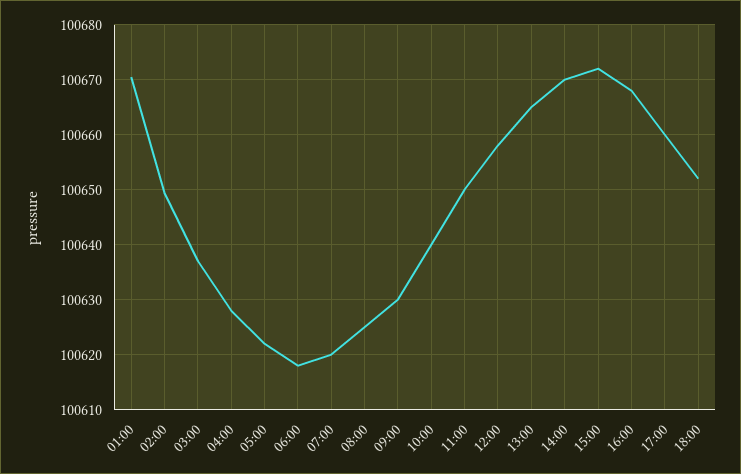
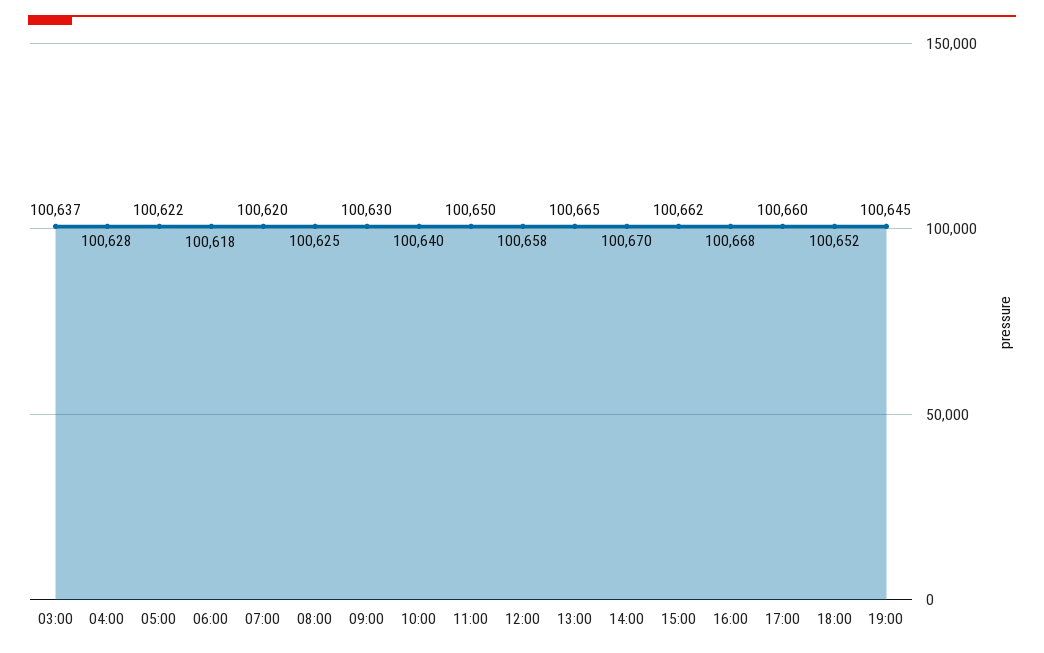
01:00: 100670 -> none
02:00: 100650 -> none
15:00: 100672 -> 100662
19:00: none -> 100645

